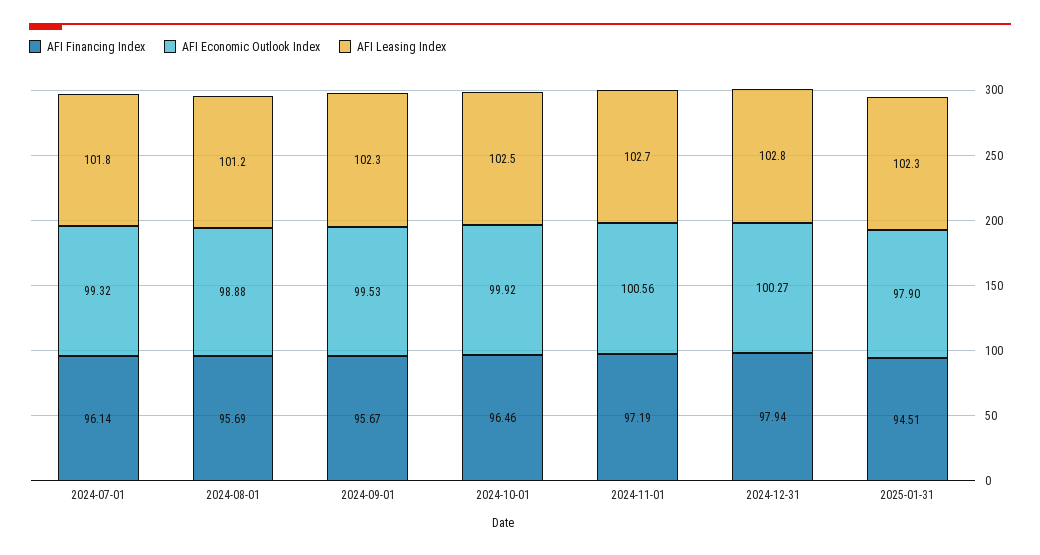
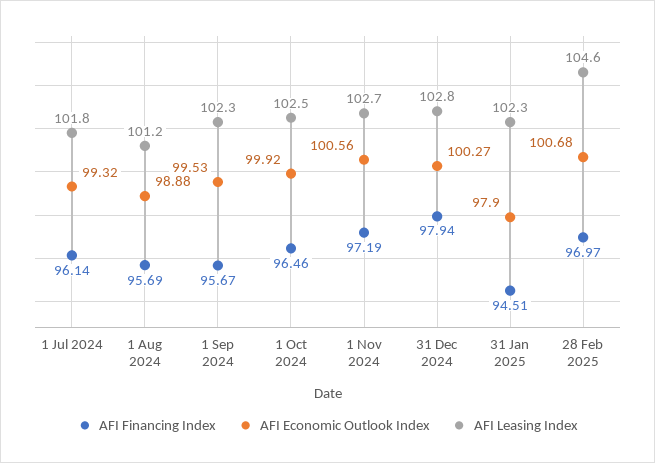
AFI Financing Index, 28 Feb 2025: none -> 96.97
AFI Economic Outlook Index, 28 Feb 2025: none -> 100.68
AFI Leasing Index, 28 Feb 2025: none -> 104.6

